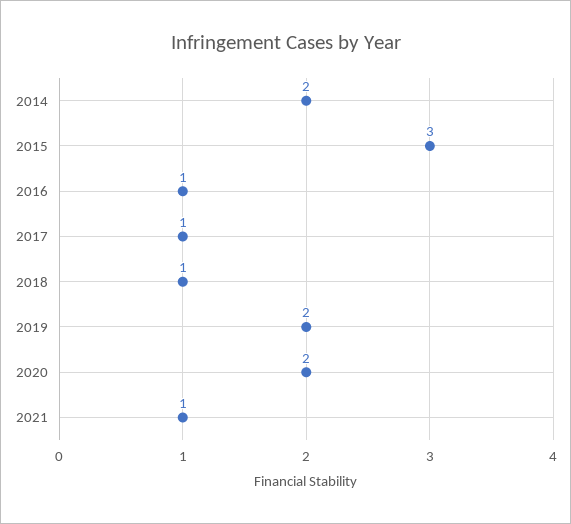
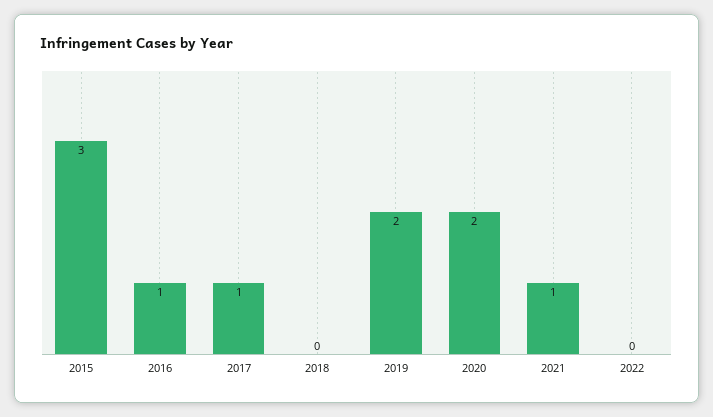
2014: 2 -> none
2018: 1 -> 0
2022: none -> 0

